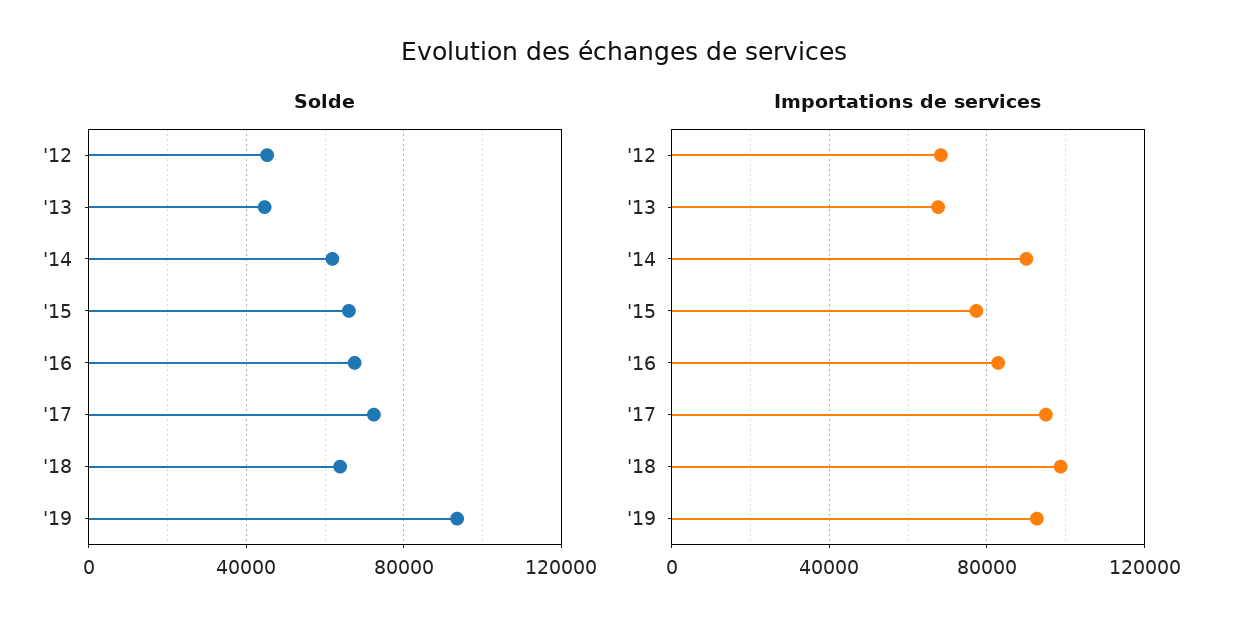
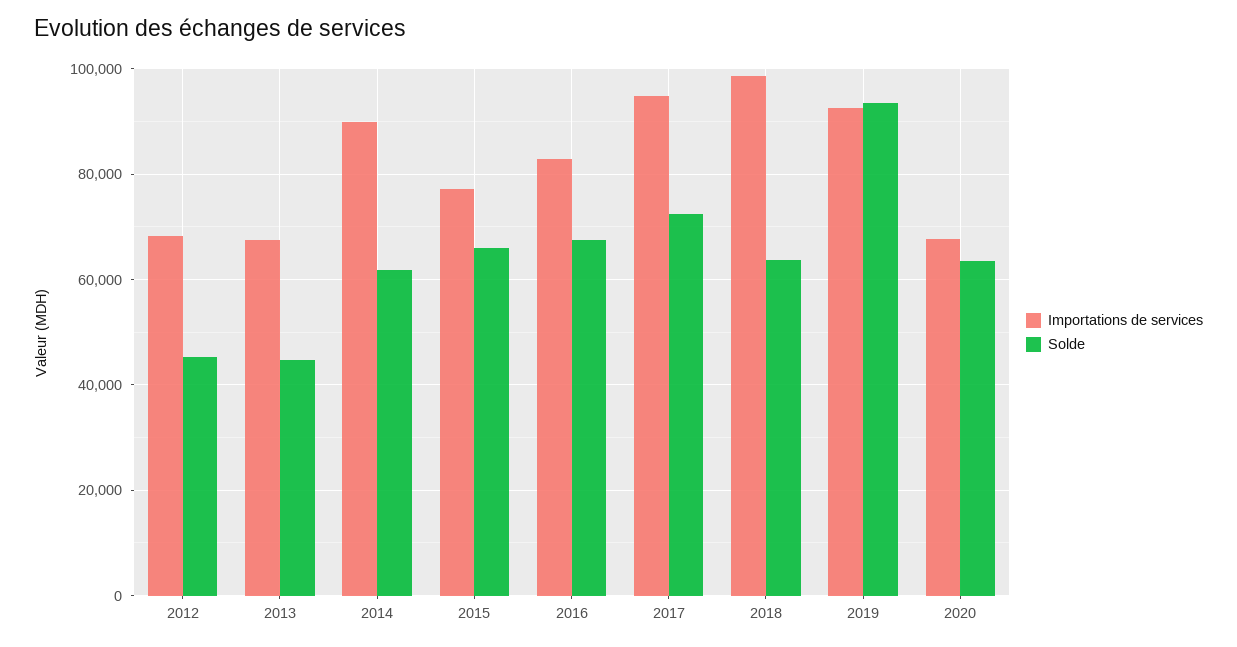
Importations de services, 2020: none -> 68000
Solde, 2020: none -> 64000

